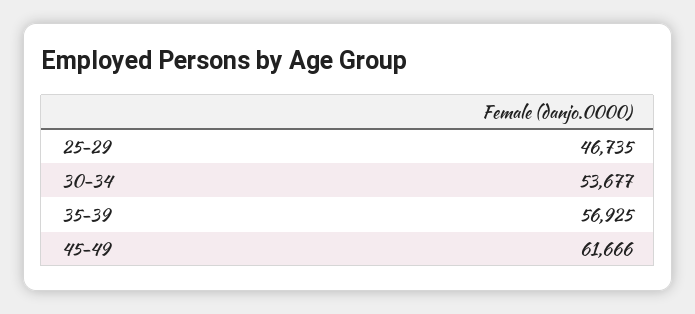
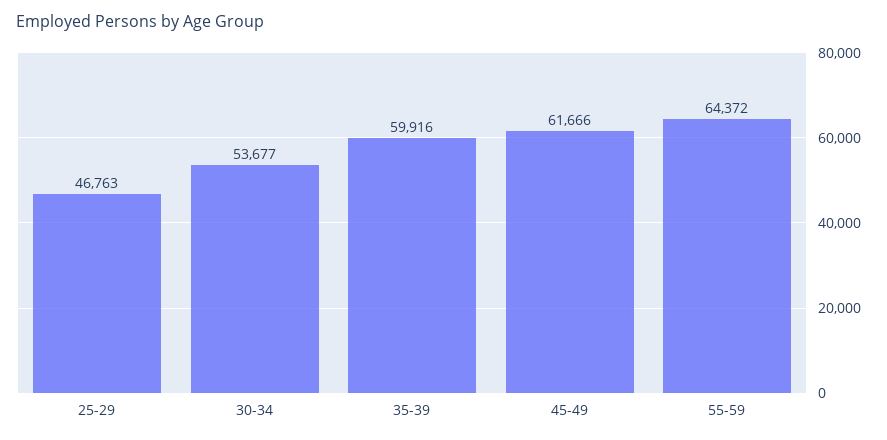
25-29: 46735 -> 46763
35-39: 56925 -> 59916
55-59: none -> 64372

